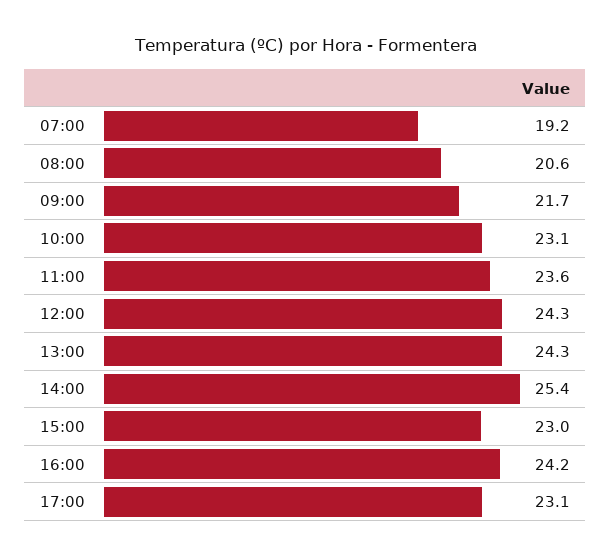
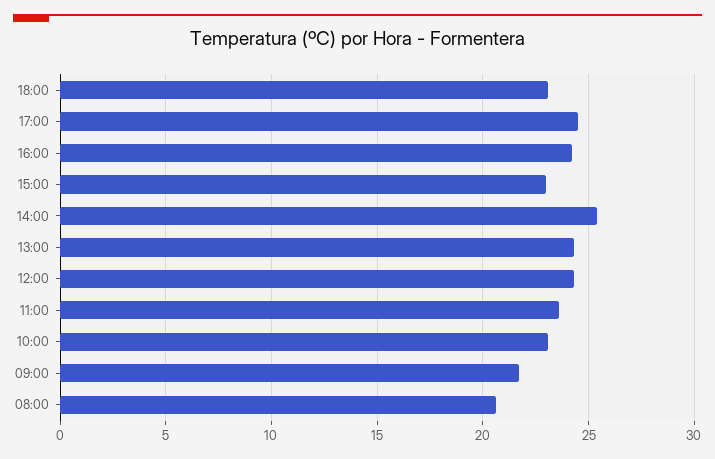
07:00: 19.2 -> none
17:00: 23.1 -> 24.5
18:00: none -> 23

